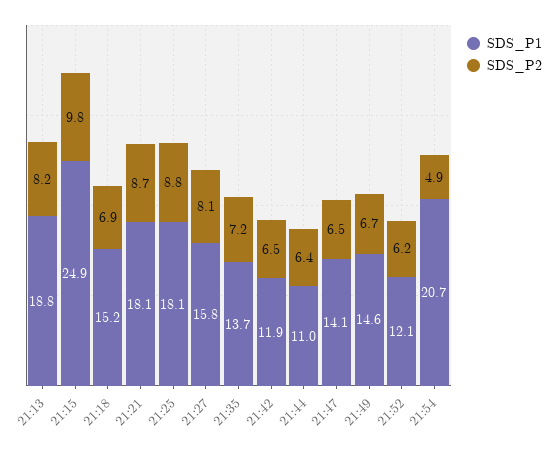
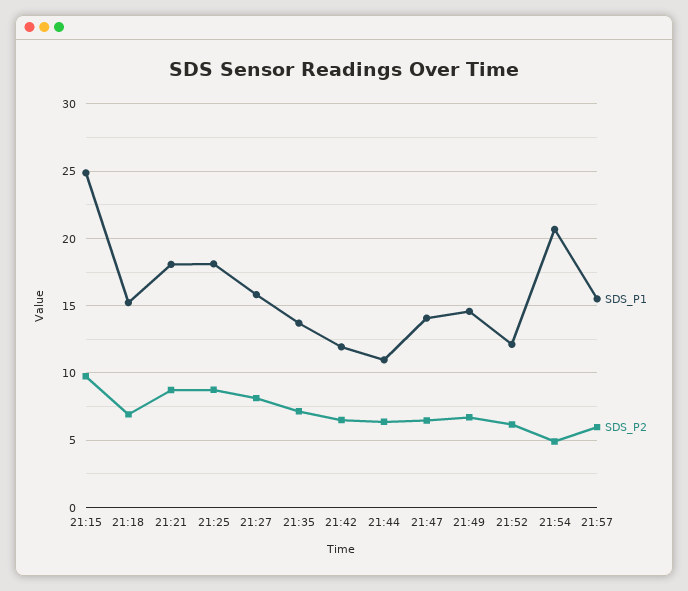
SDS_P1, 21:13: 18.8 -> none
SDS_P2, 21:13: 8.2 -> none
SDS_P1, 21:57: none -> 15.5
SDS_P2, 21:57: none -> 6

